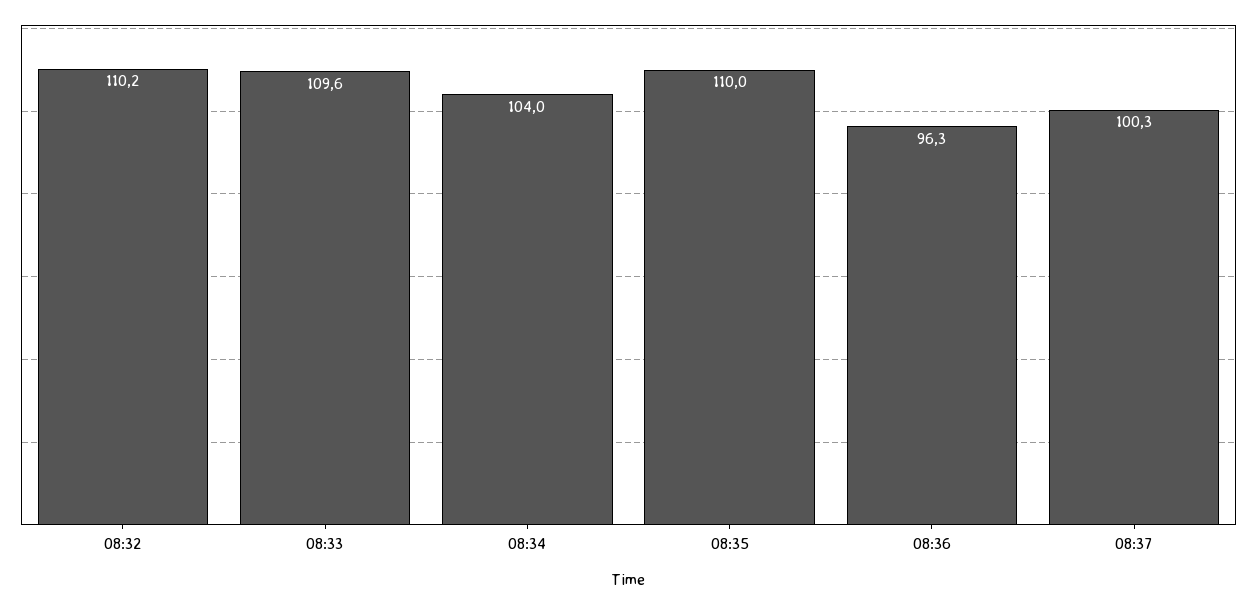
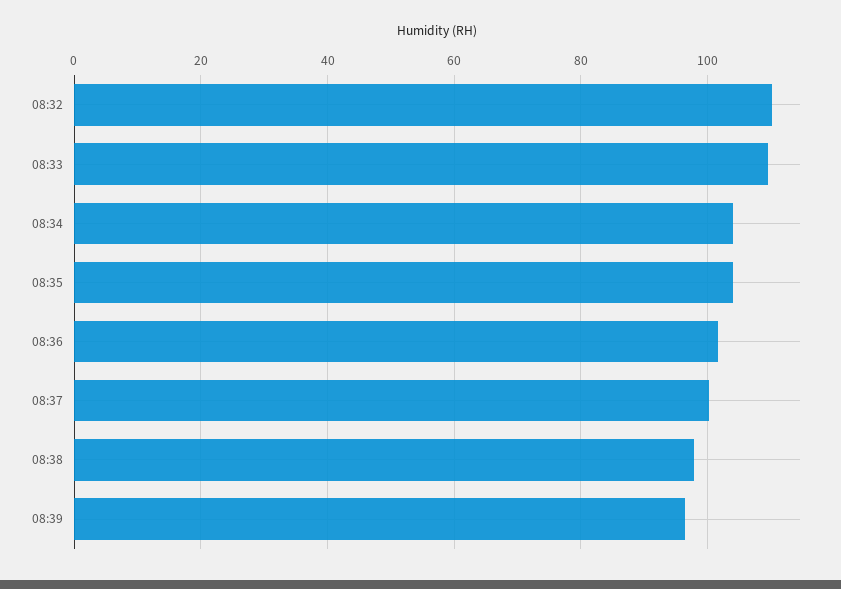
08:35: 110 -> 104
08:36: 96.3 -> 102
08:38: none -> 98
08:39: none -> 96

